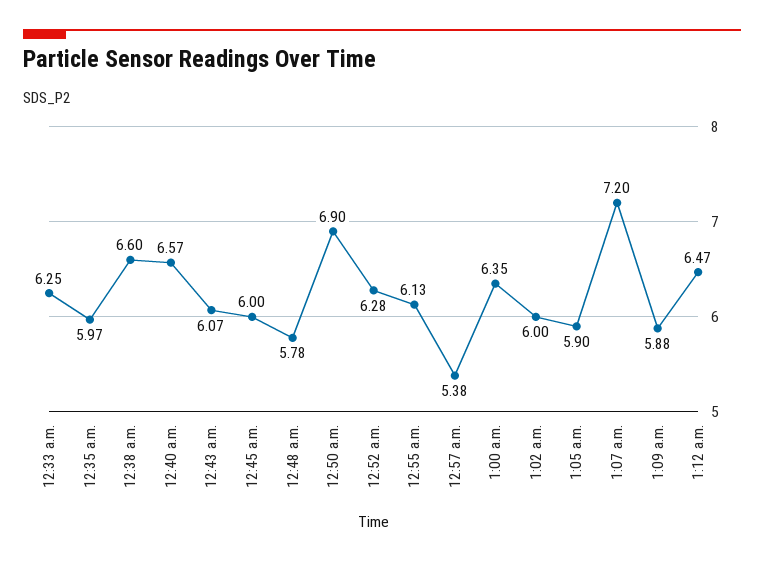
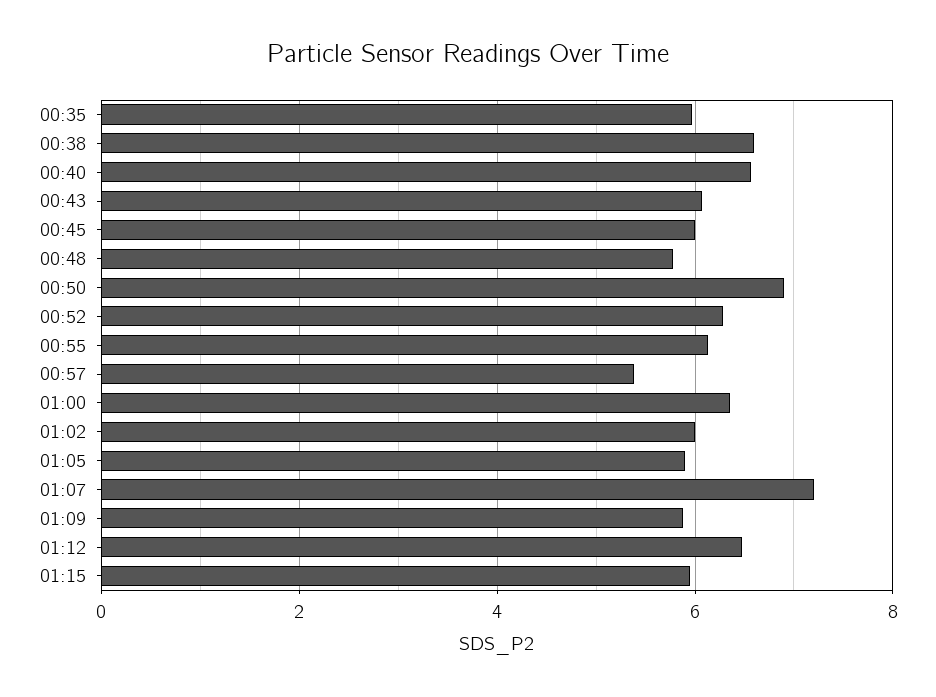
12:33 a.m.: 6.25 -> none
01:15: none -> 6

